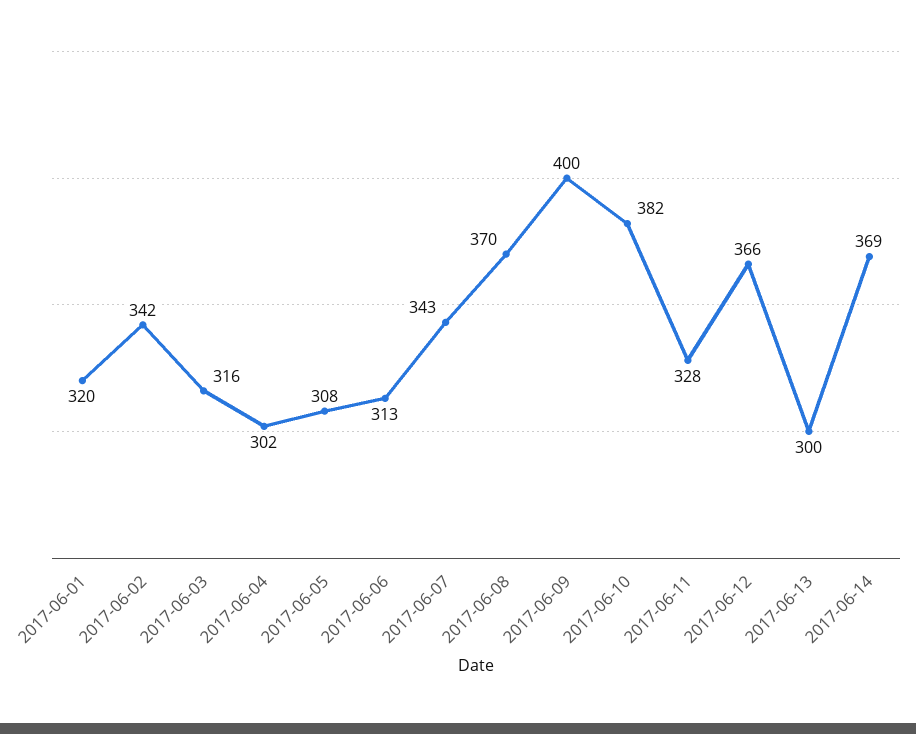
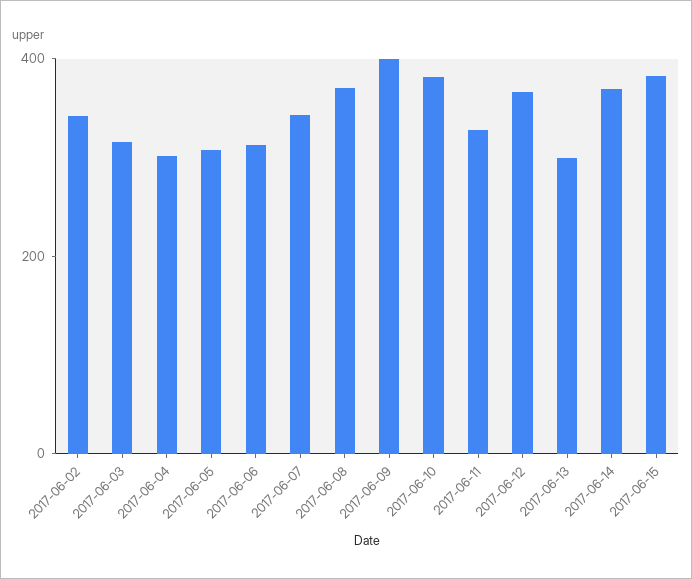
2017-06-01: 320 -> none
2017-06-15: none -> 400

